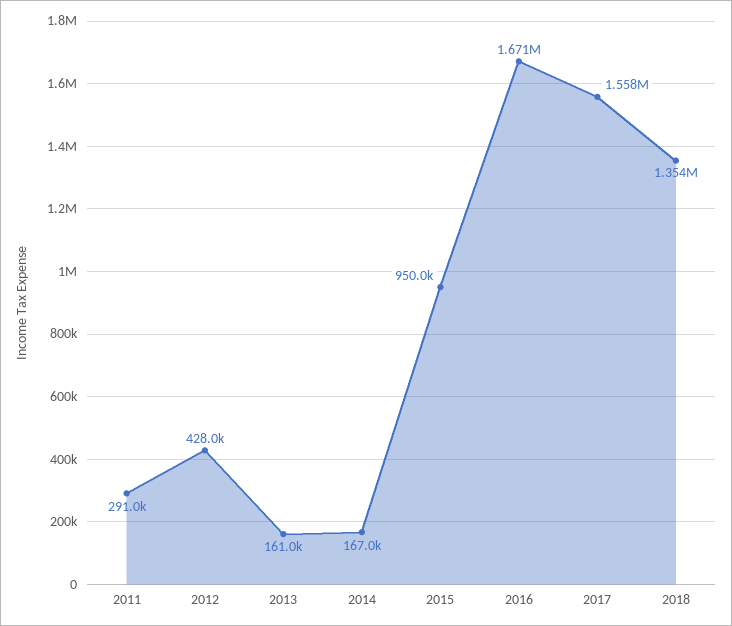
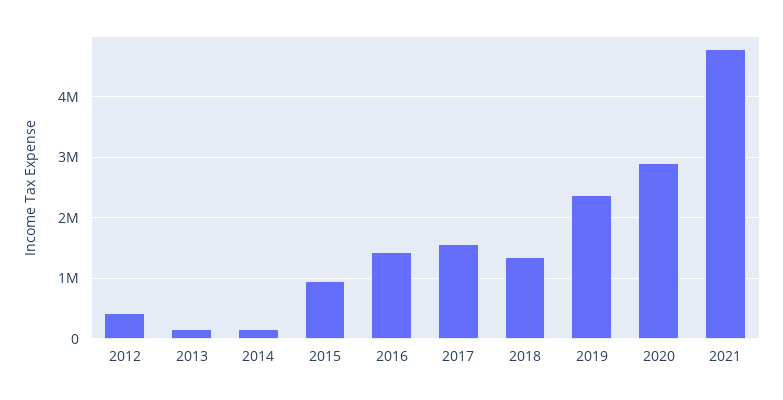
2011: 291000 -> none
2016: 1671000 -> 1400000
2019: none -> 2400000
2020: none -> 2900000
2021: none -> 4800000

